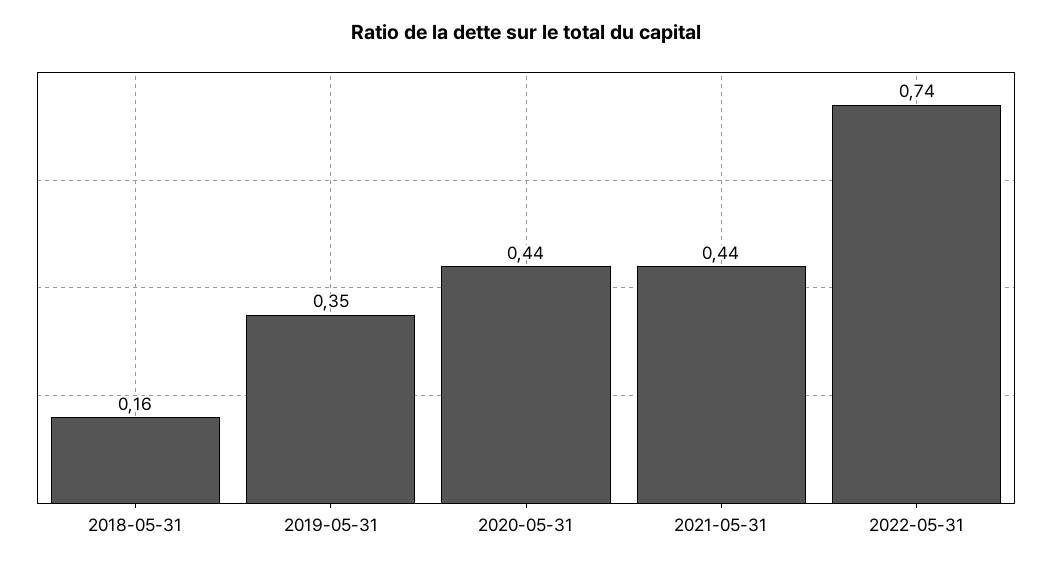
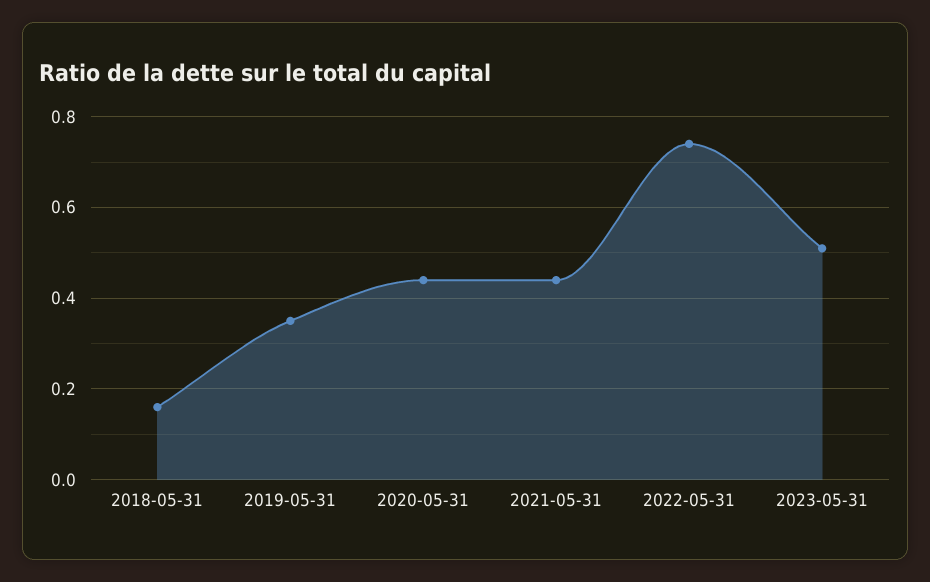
2023-05-31: none -> 0.5

